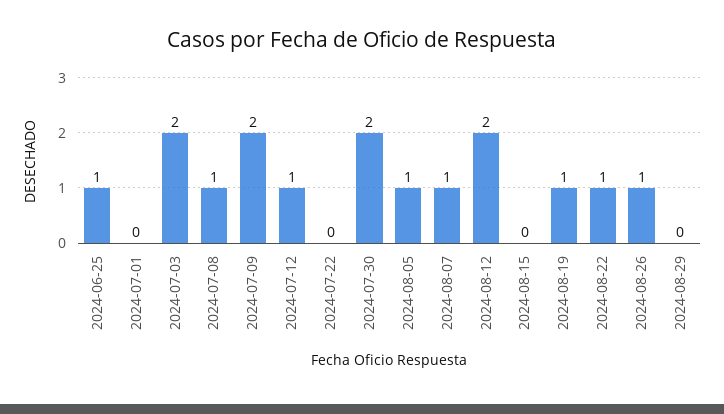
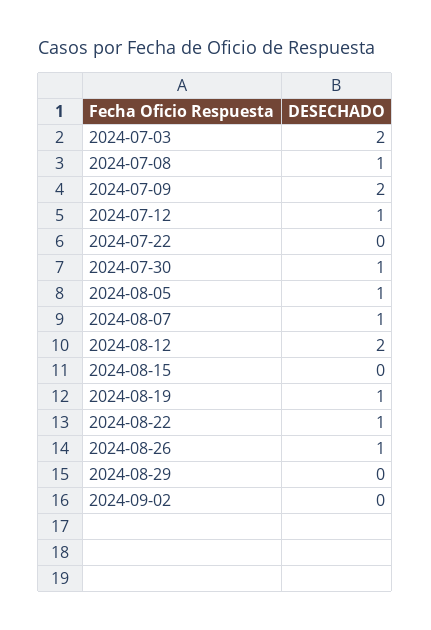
2024-06-25: 1 -> none
2024-07-01: 0 -> none
2024-07-30: 2 -> 1
2024-09-02: none -> 0

